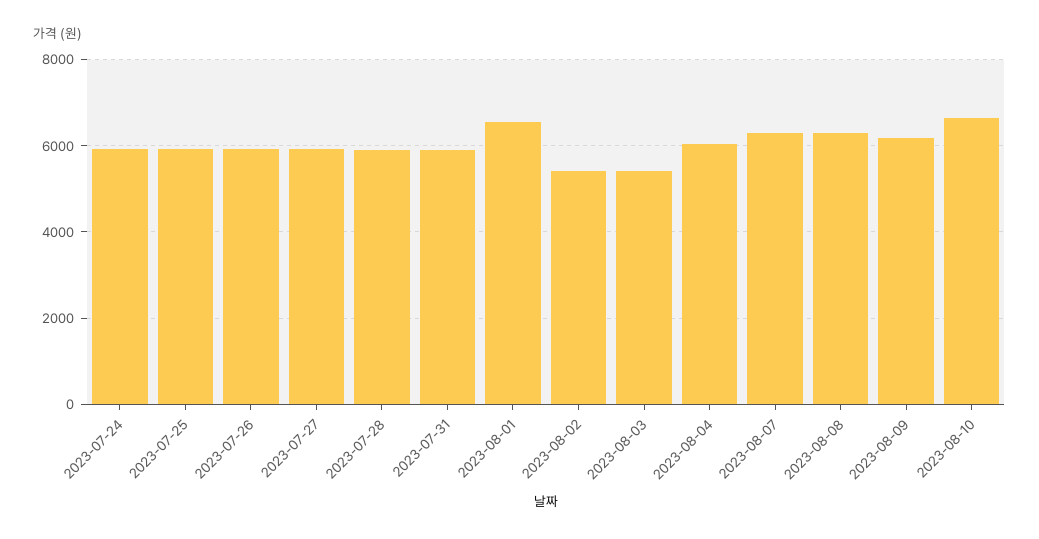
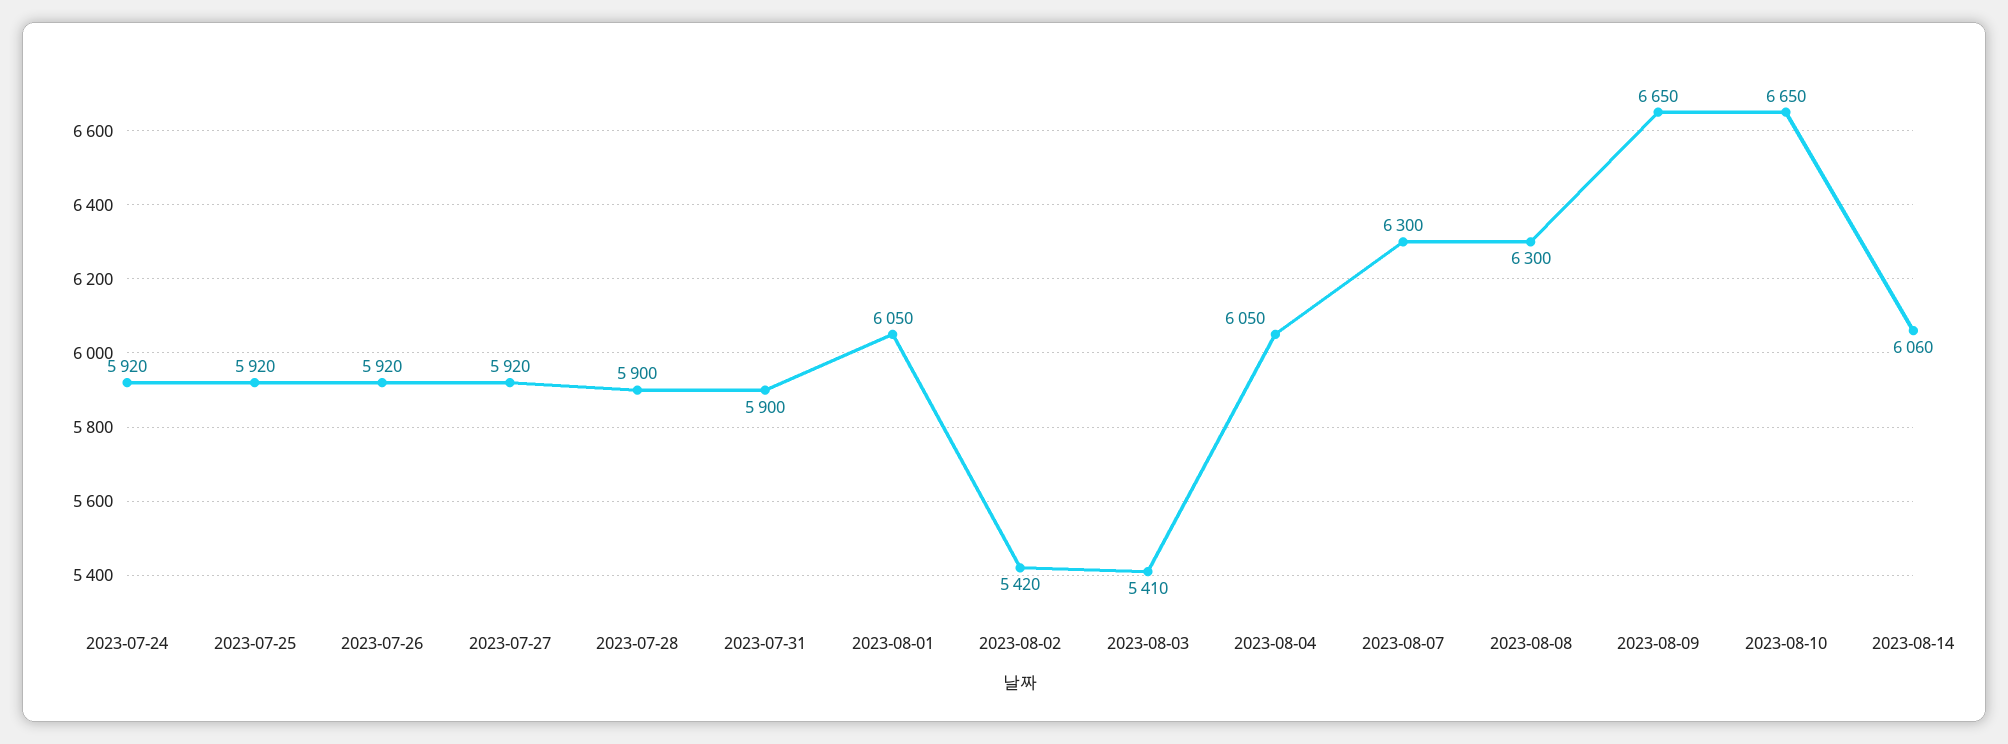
2023-08-01: 6600 -> 6050
2023-08-09: 6200 -> 6650
2023-08-14: none -> 6060

